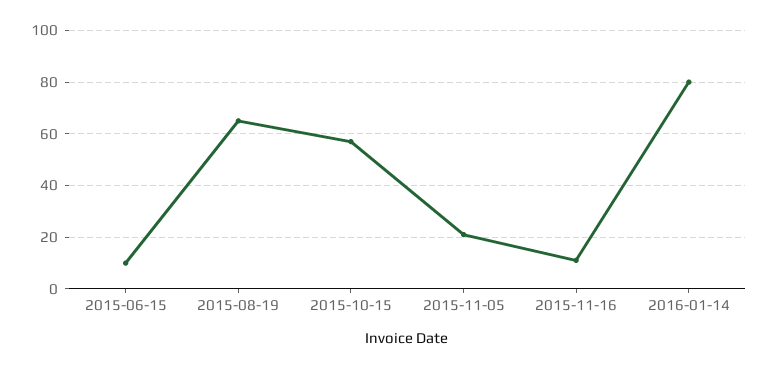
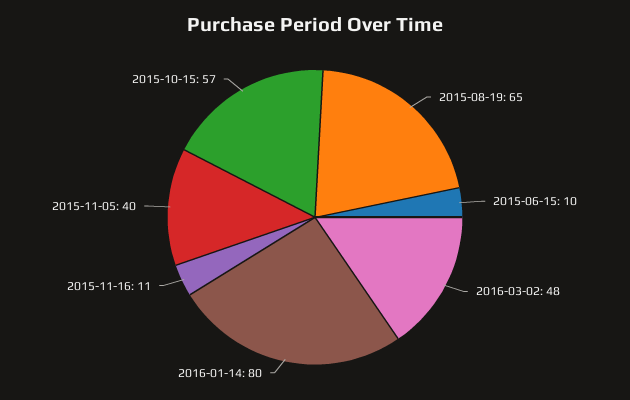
2015-11-05: 20 -> 40
2016-03-02: none -> 48

